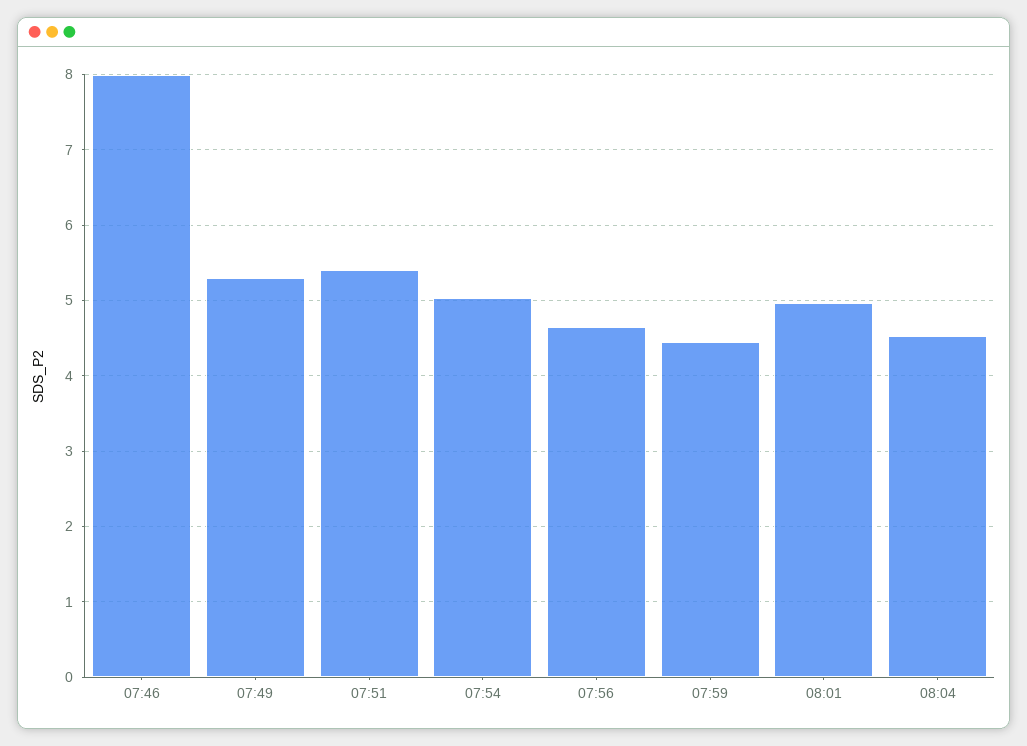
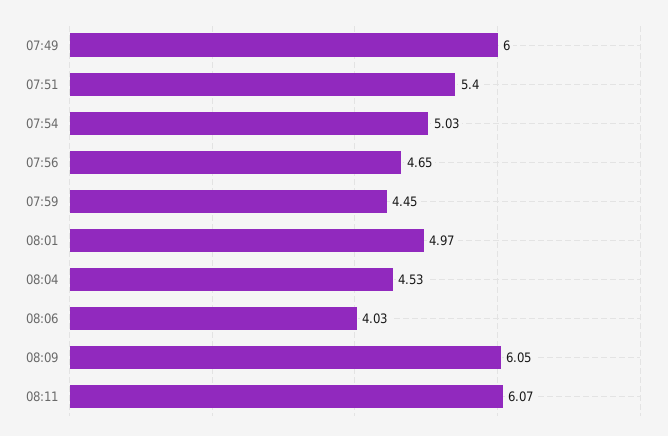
07:46: 8 -> none
07:49: 5.3 -> 6
08:06: none -> 4.03
08:09: none -> 6.05
08:11: none -> 6.07

